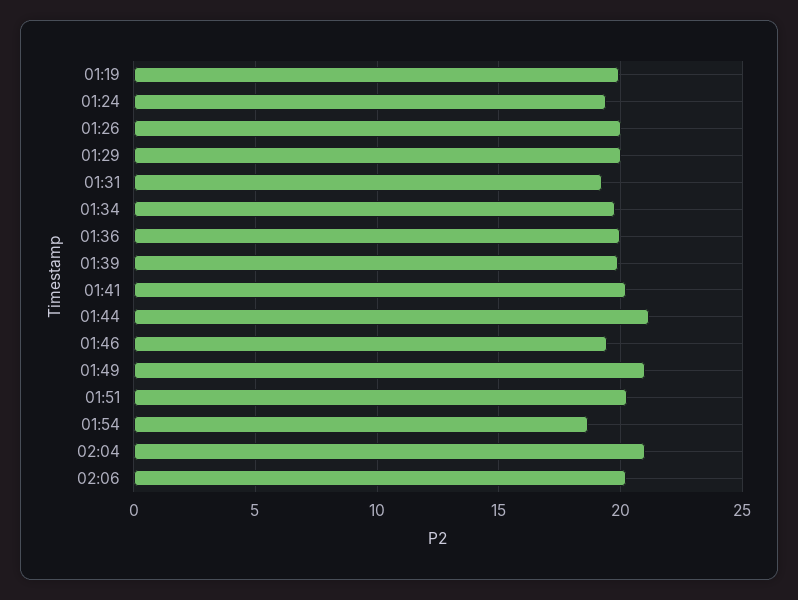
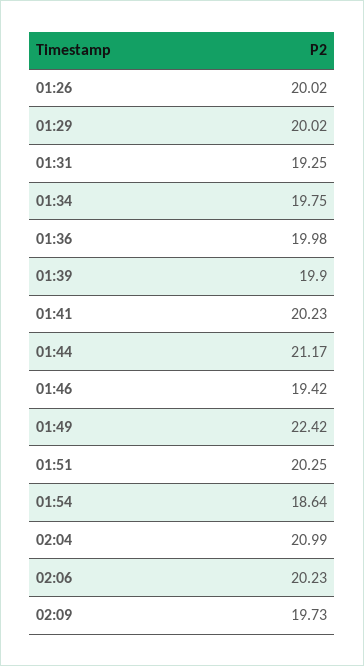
01:19: 20 -> none
01:24: 19.5 -> none
01:49: 21 -> 22.42
02:09: none -> 19.73

